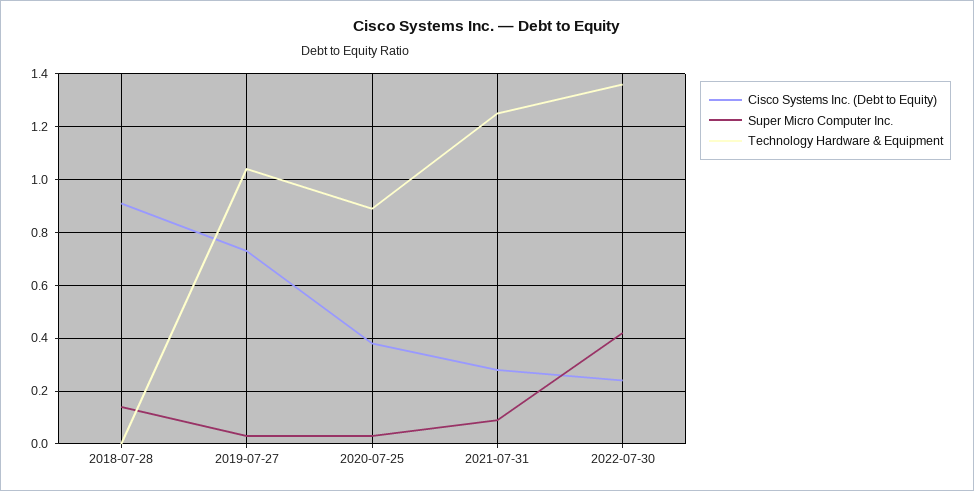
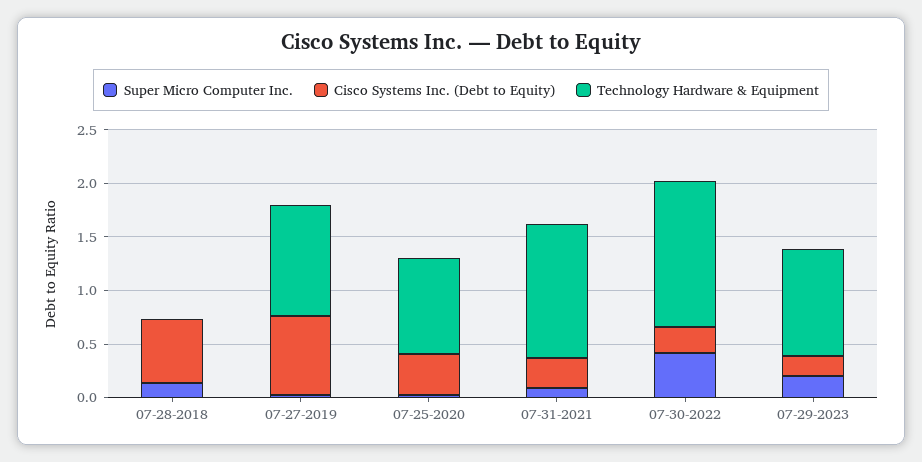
Cisco Systems Inc. (Debt to Equity), 2018-07-28: 0.9 -> 0.6
Super Micro Computer Inc., 07-29-2023: none -> 0.2
Cisco Systems Inc. (Debt to Equity), 07-29-2023: none -> 0.2
Technology Hardware & Equipment, 07-29-2023: none -> 1

